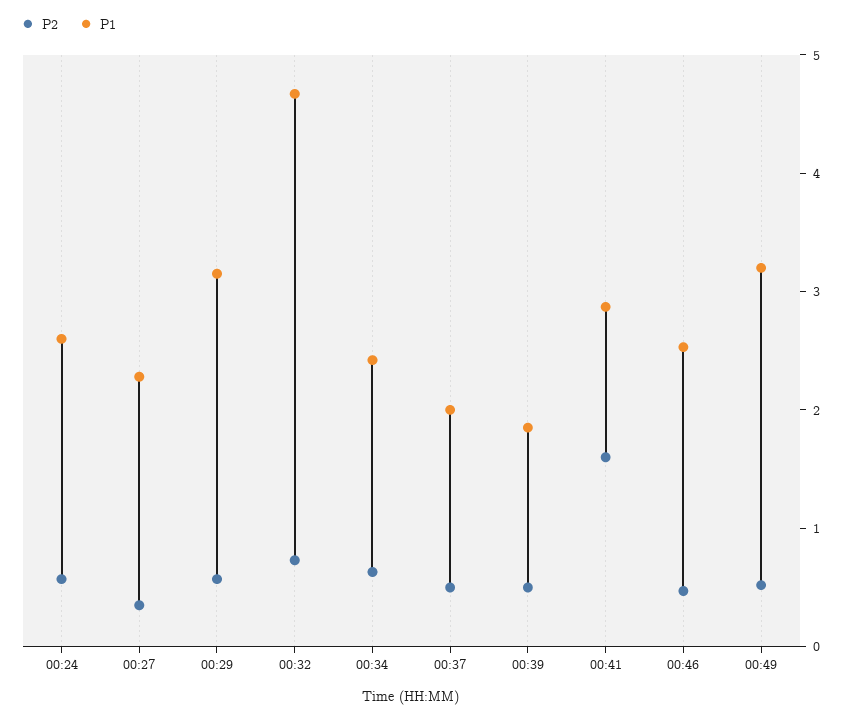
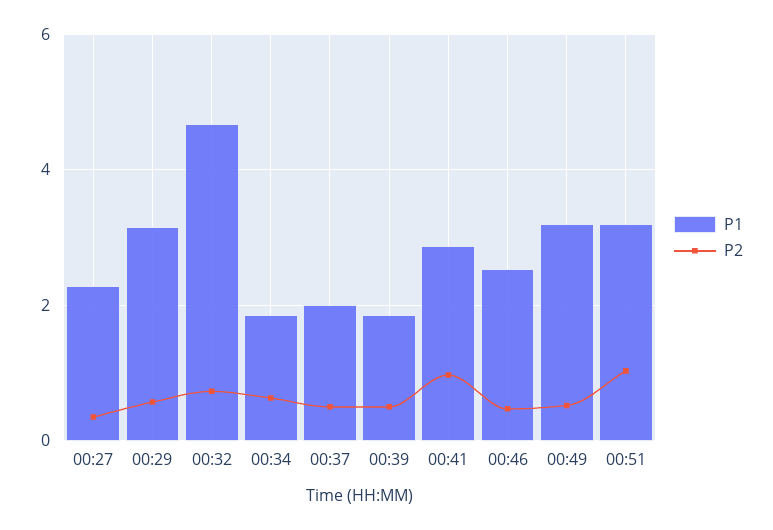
P2, 00:24: 0.6 -> none
P1, 00:24: 2.6 -> none
P1, 00:34: 2.4 -> 1.8
P2, 00:41: 1.6 -> 1
P1, 00:51: none -> 3.2
P2, 00:51: none -> 1

